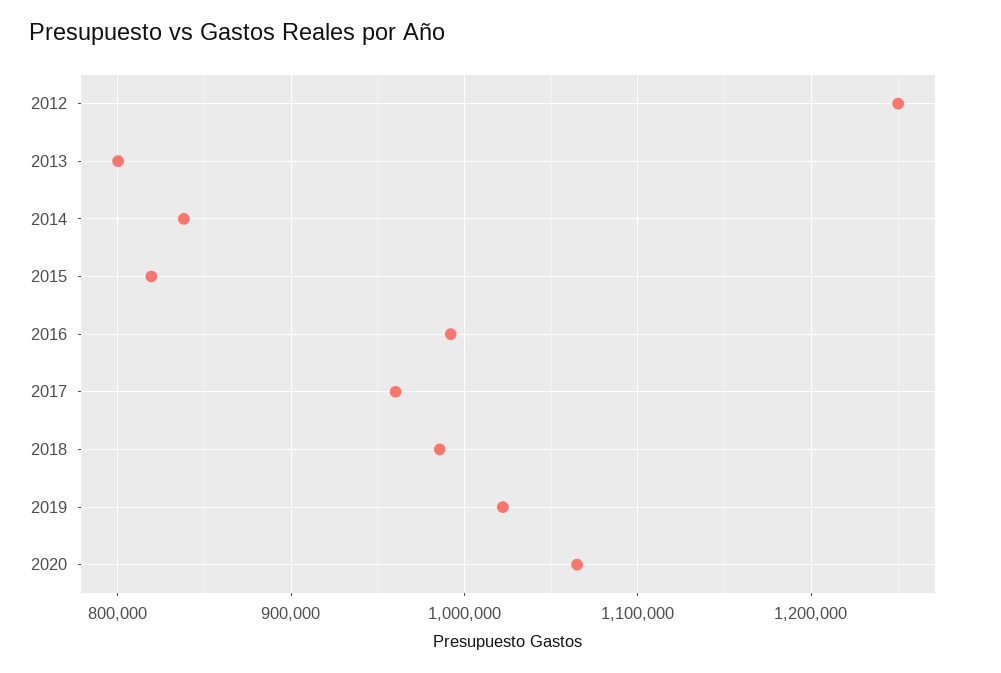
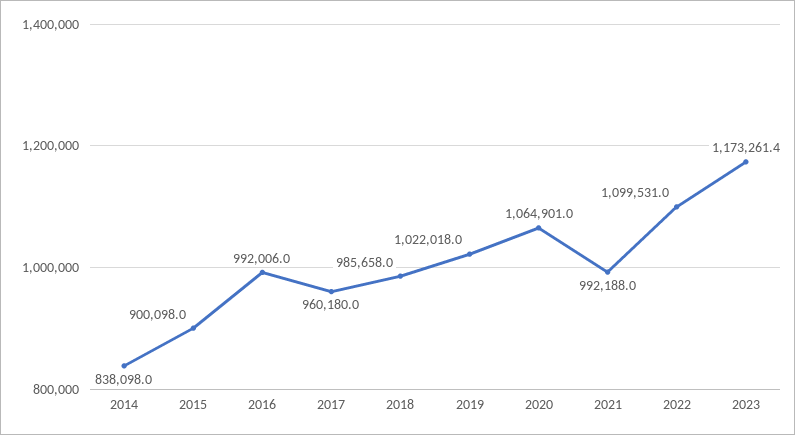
2012: 1250000 -> none
2013: 800000 -> none
2015: 820000 -> 900098
2021: none -> 992188
2022: none -> 1099531
2023: none -> 1173261.4

